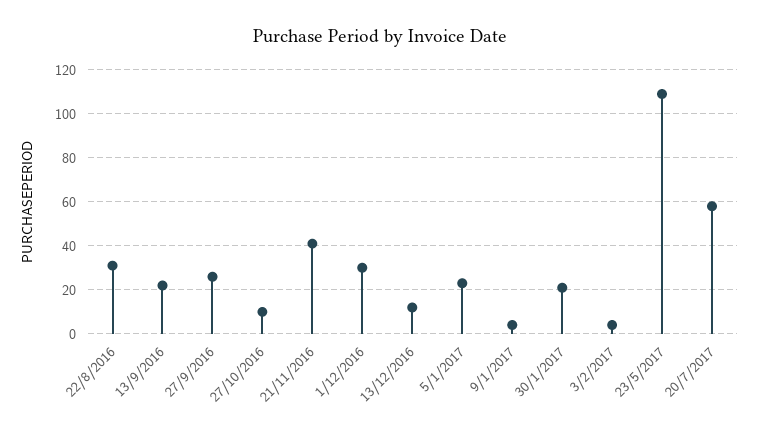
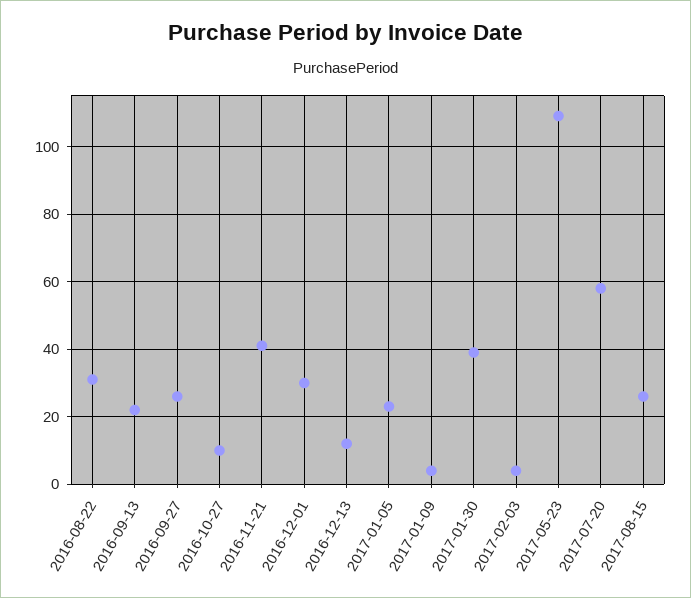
30/1/2017: 20 -> 40
2017-08-15: none -> 25

